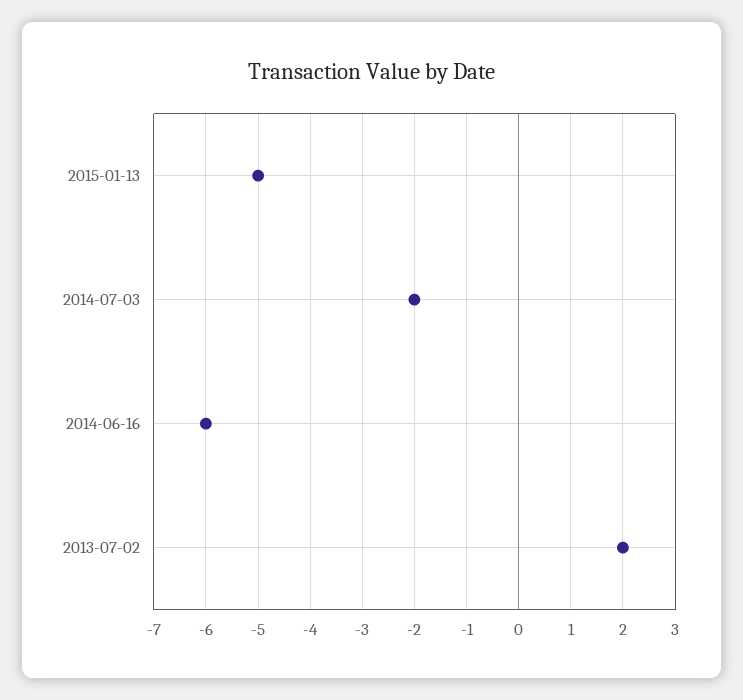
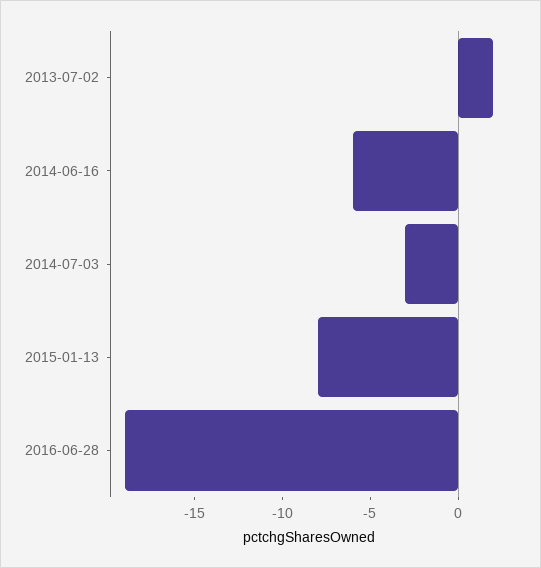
2015-01-13: -5 -> -8
2014-07-03: -2 -> -3
2016-06-28: none -> -19

